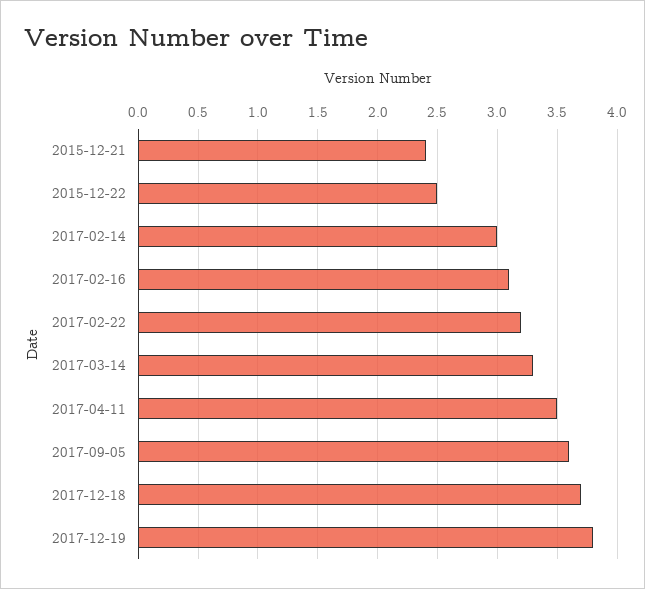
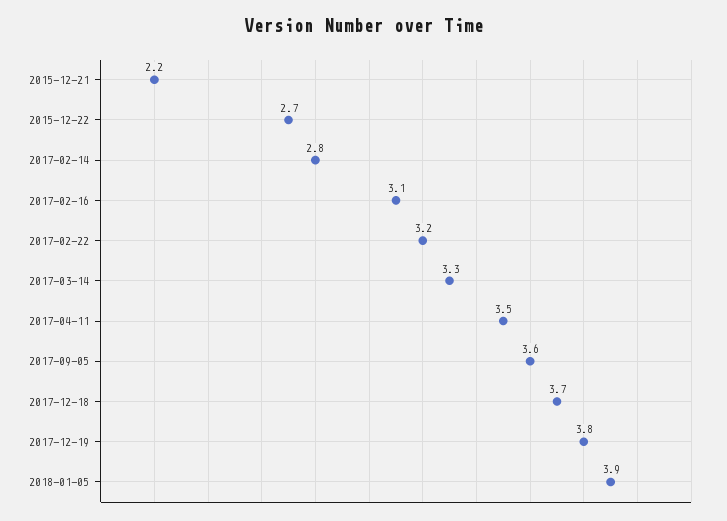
2015-12-21: 2.4 -> 2.2
2015-12-22: 2.5 -> 2.7
2017-02-14: 3 -> 2.8
2018-01-05: none -> 3.9

